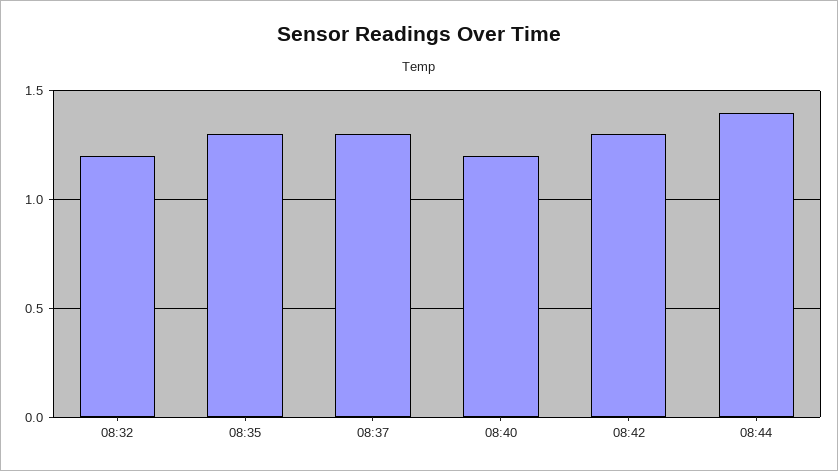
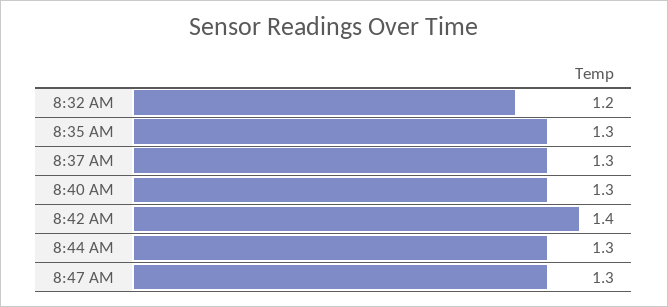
08:40: 1.2 -> 1.3
08:42: 1.3 -> 1.4
08:44: 1.4 -> 1.3
8:47 AM: none -> 1.3

